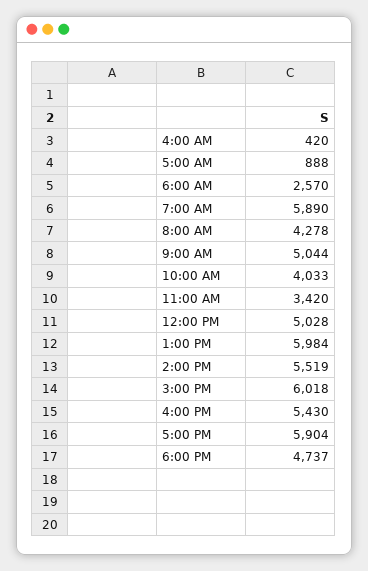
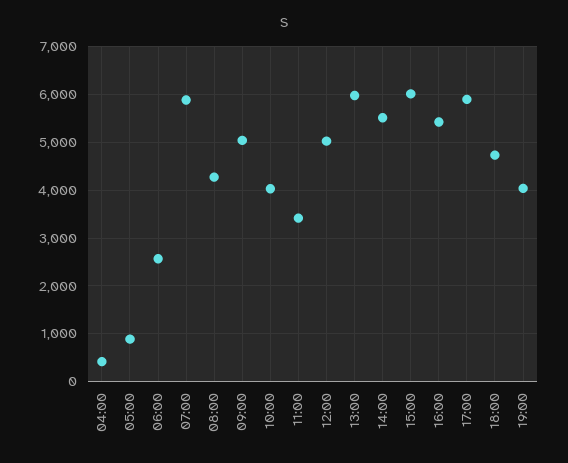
19:00: none -> 4000

